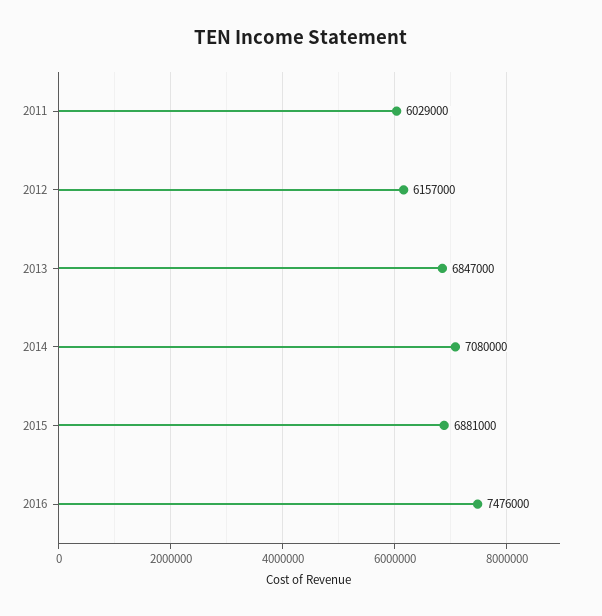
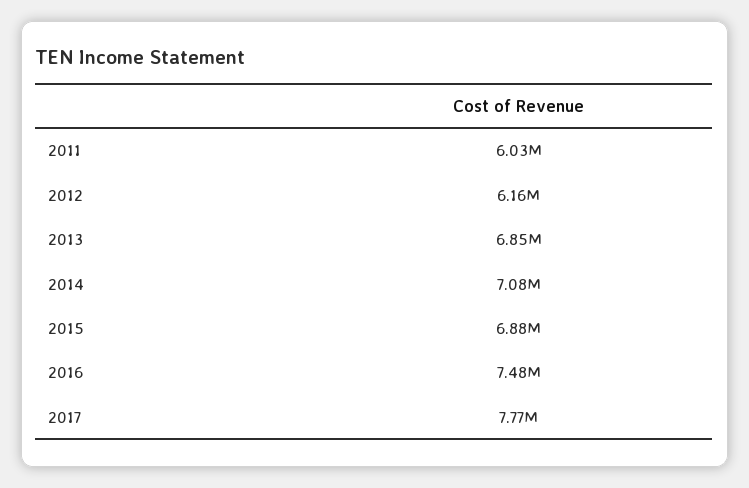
2017: none -> 7770000

